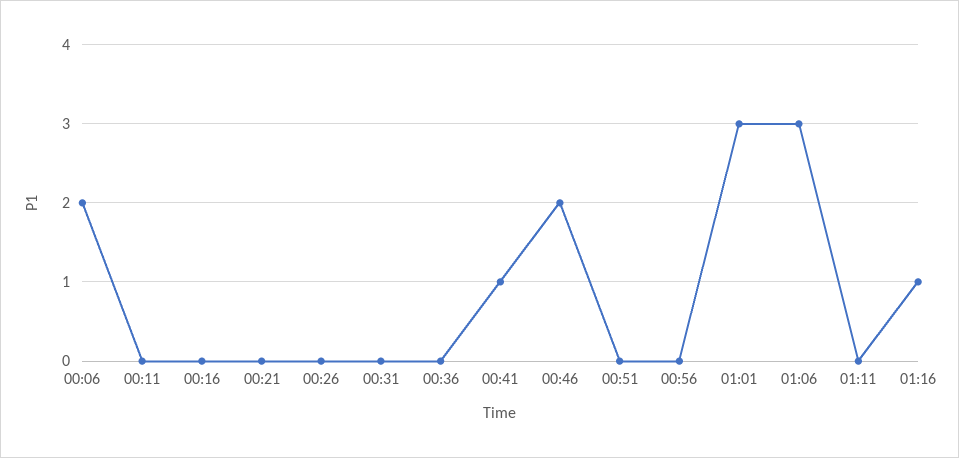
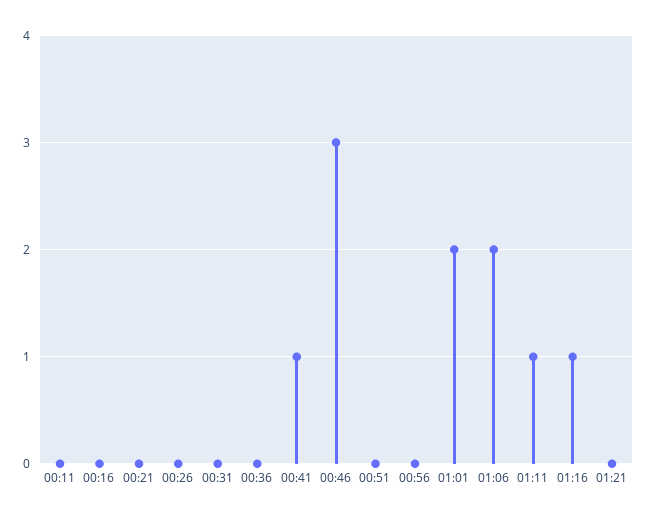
00:06: 2 -> none
00:46: 2 -> 3
01:01: 3 -> 2
01:06: 3 -> 2
01:11: 0 -> 1
01:21: none -> 0

